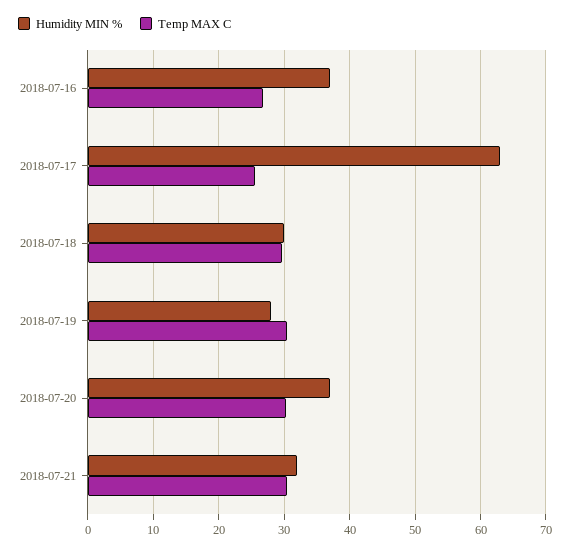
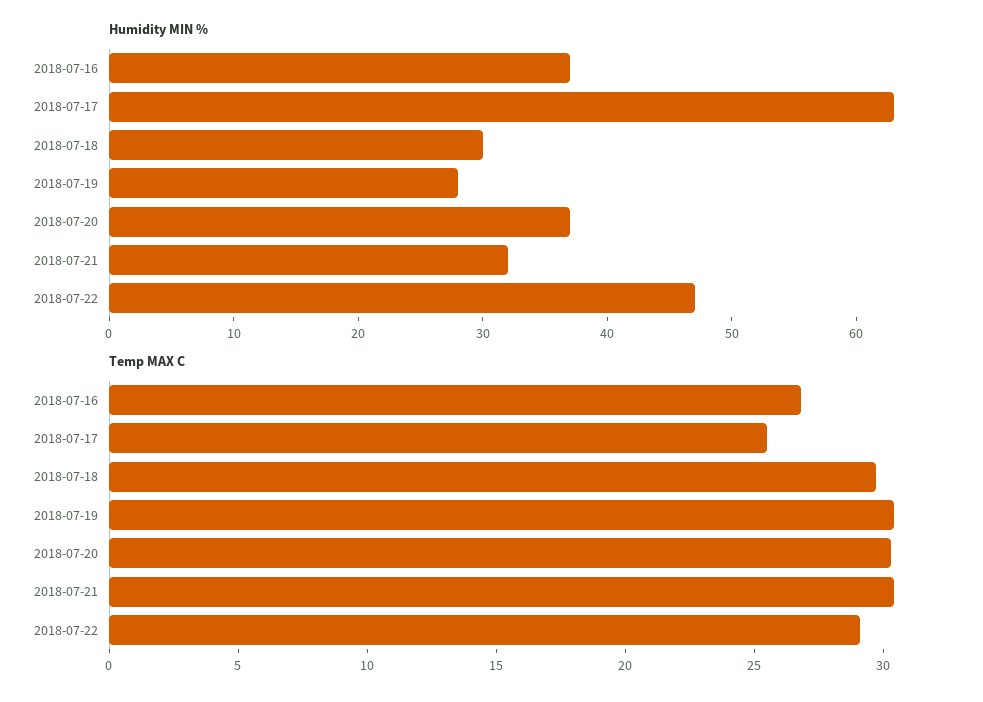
Humidity MIN %, 2018-07-22: none -> 47
Temp MAX C, 2018-07-22: none -> 29

